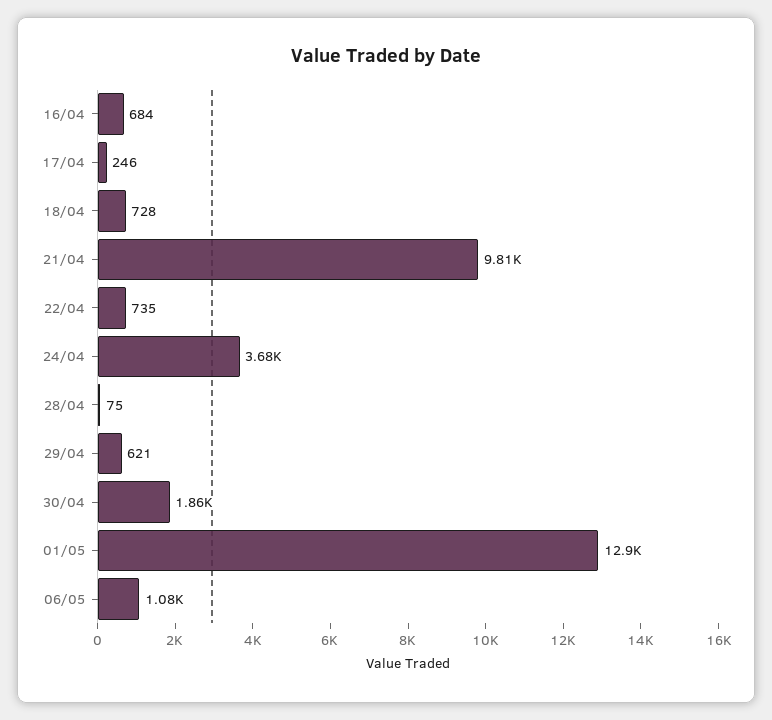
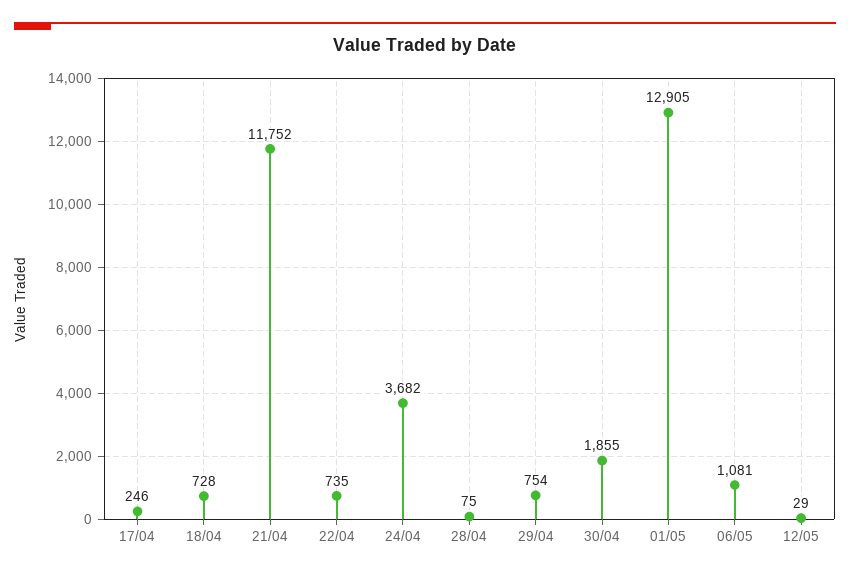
16/04: 684 -> none
21/04: 9810 -> 11752
29/04: 621 -> 754
12/05: none -> 29

